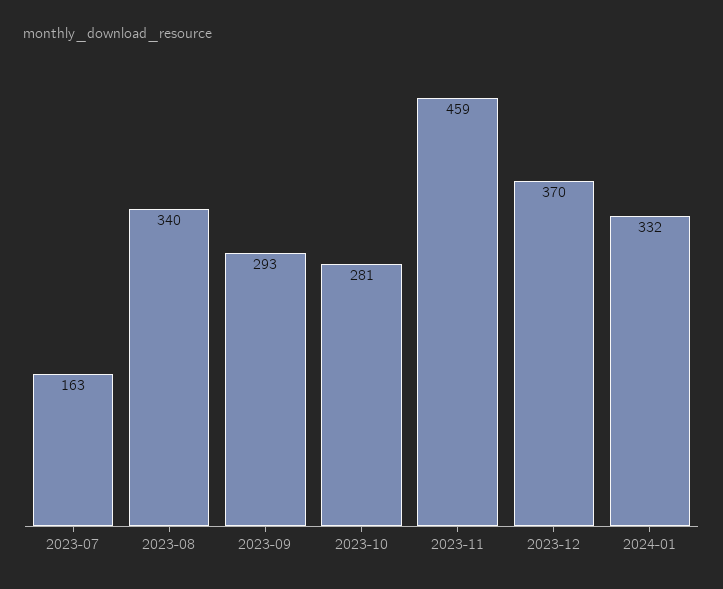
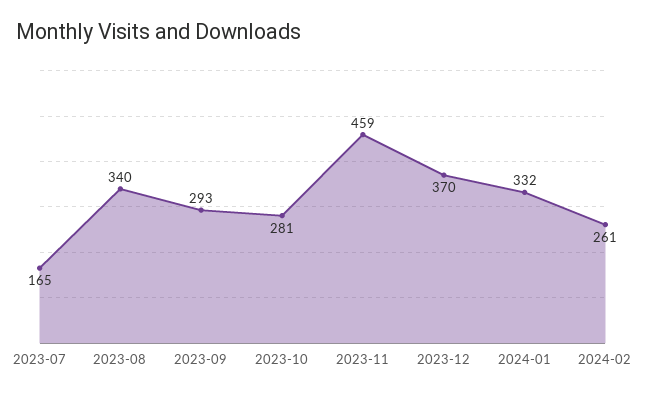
2023-07: 163 -> 165
2024-02: none -> 261

